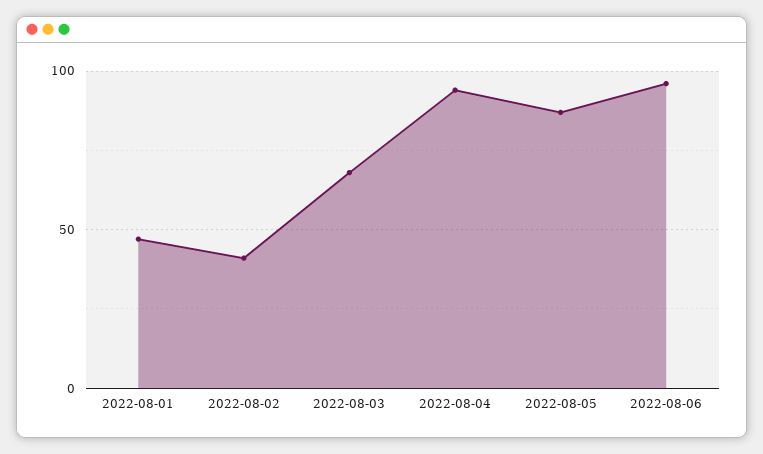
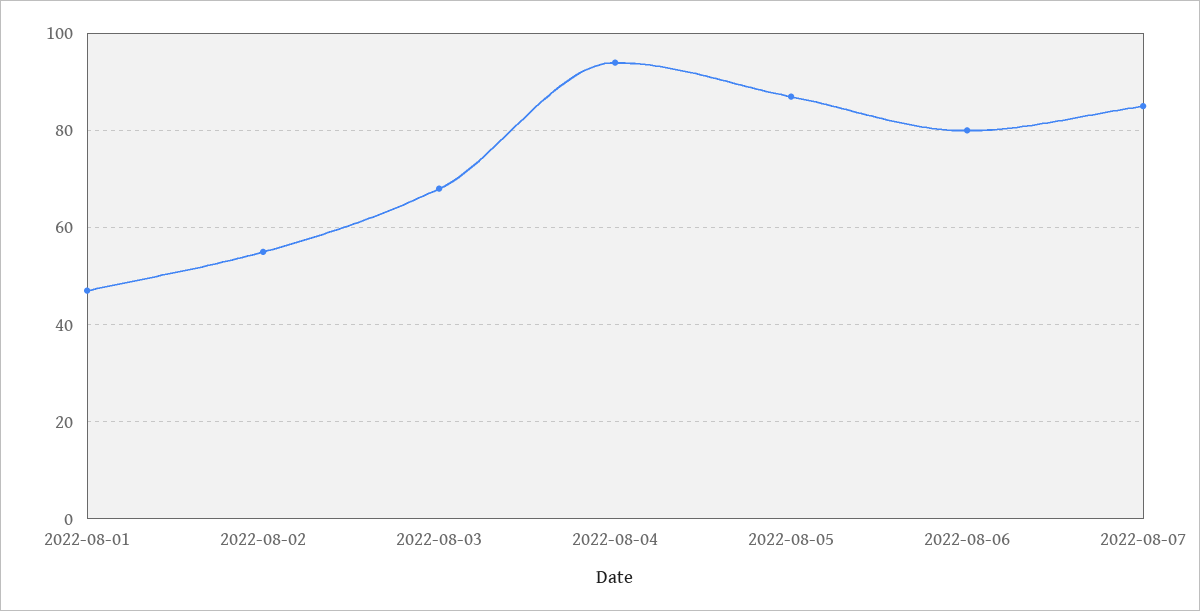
2022-08-02: 40 -> 55
2022-08-06: 95 -> 80
2022-08-07: none -> 85

